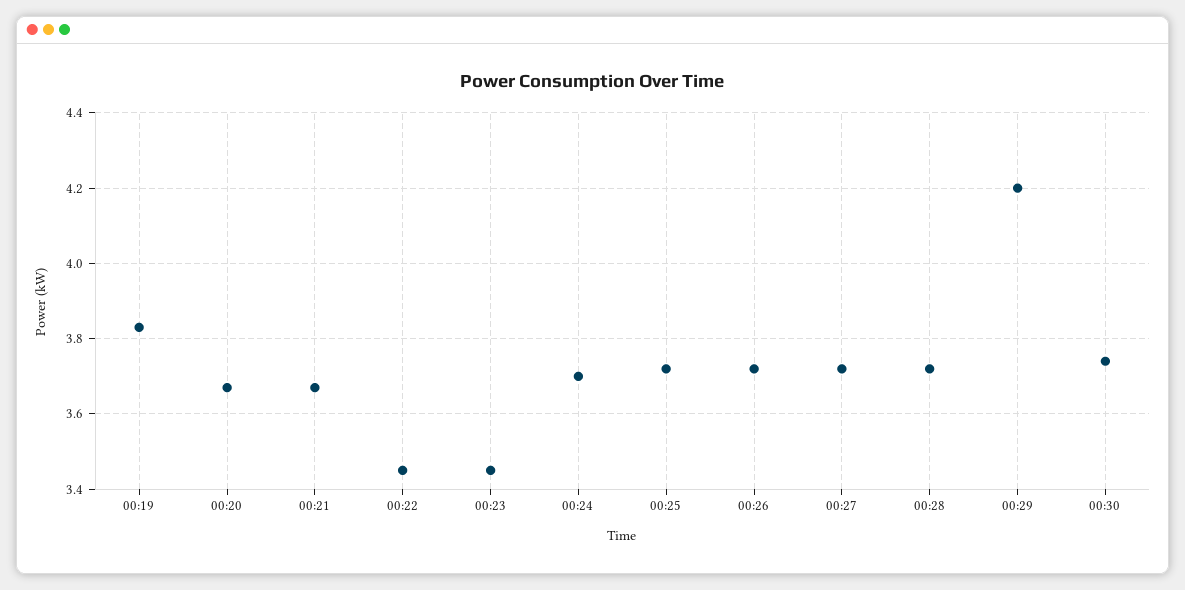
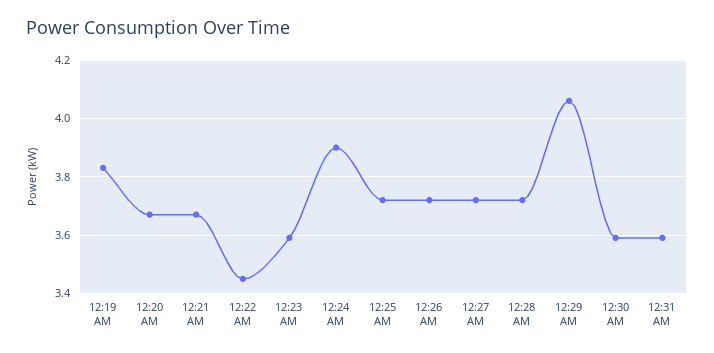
00:23: 3.45 -> 3.6
00:24: 3.7 -> 3.9
00:29: 4.2 -> 4.05
00:30: 3.75 -> 3.6
12:31 AM: none -> 3.6

